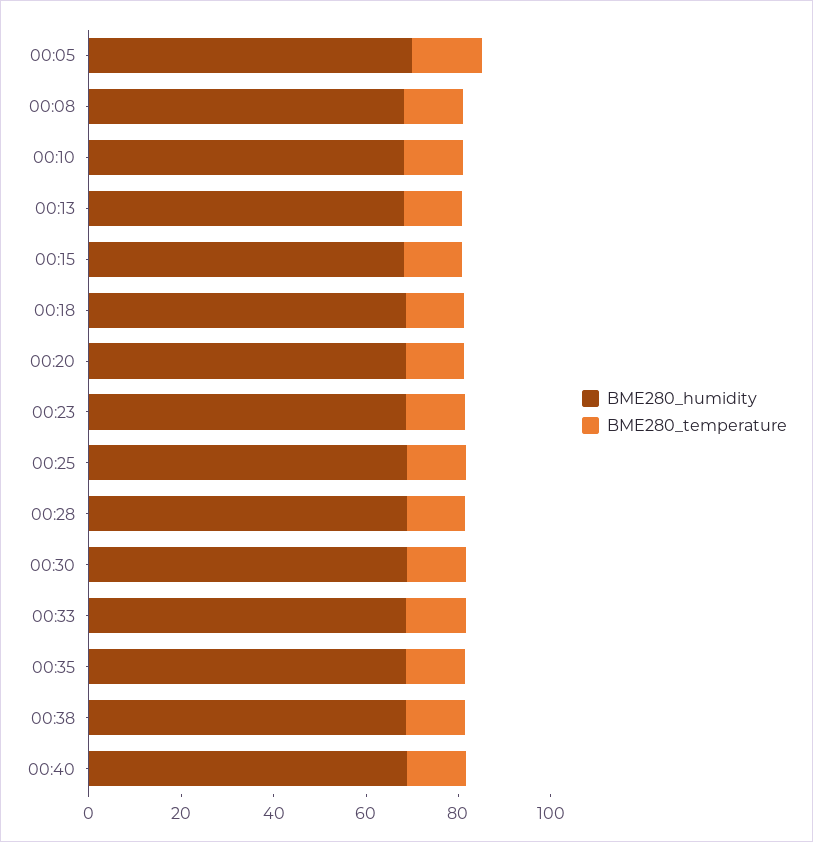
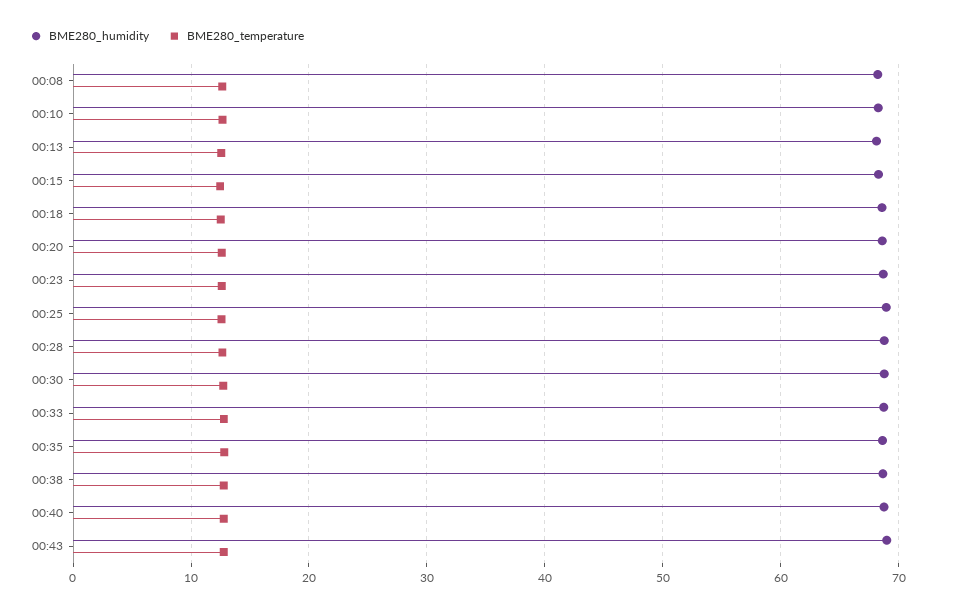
BME280_humidity, 00:05: 70 -> none
BME280_temperature, 00:05: 15 -> none
BME280_humidity, 00:43: none -> 69
BME280_temperature, 00:43: none -> 13

